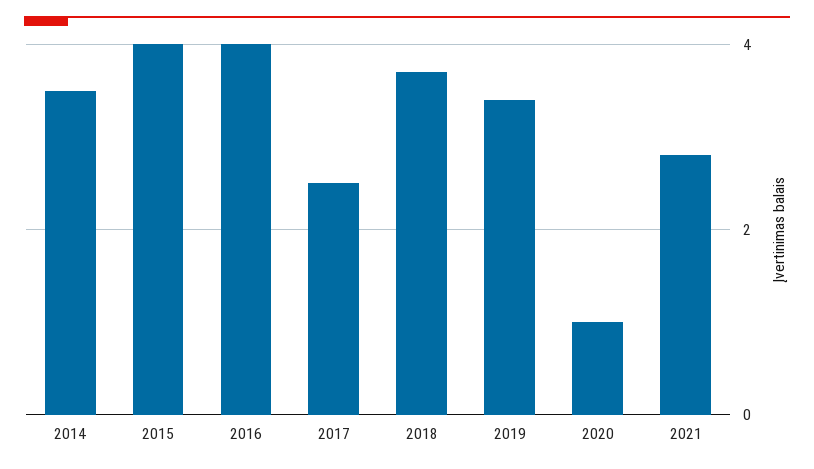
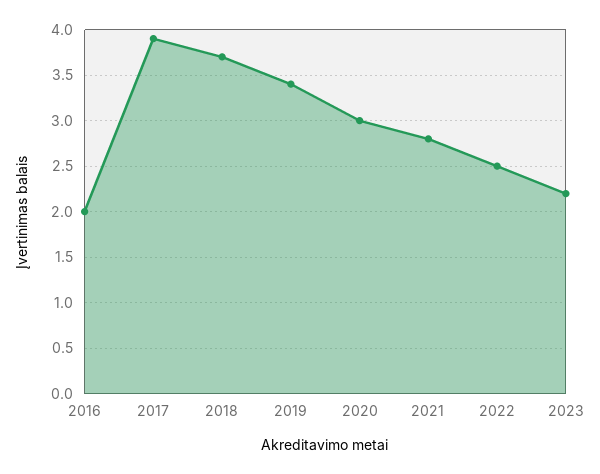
2014: 3.5 -> none
2015: 4 -> none
2016: 4 -> 2
2017: 2.5 -> 3.9
2020: 1 -> 3
2022: none -> 2.5
2023: none -> 2.2

